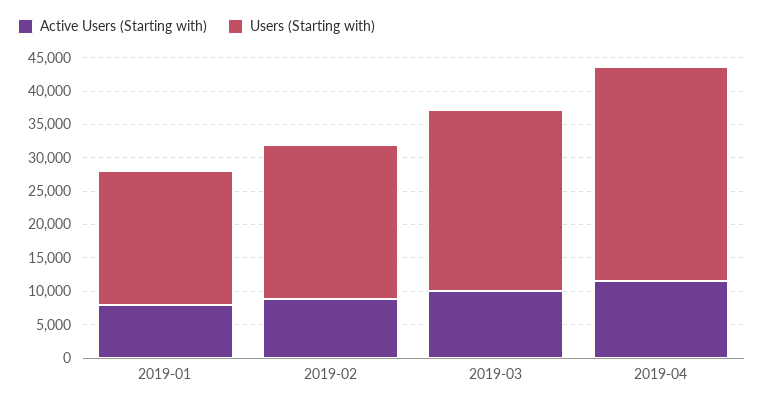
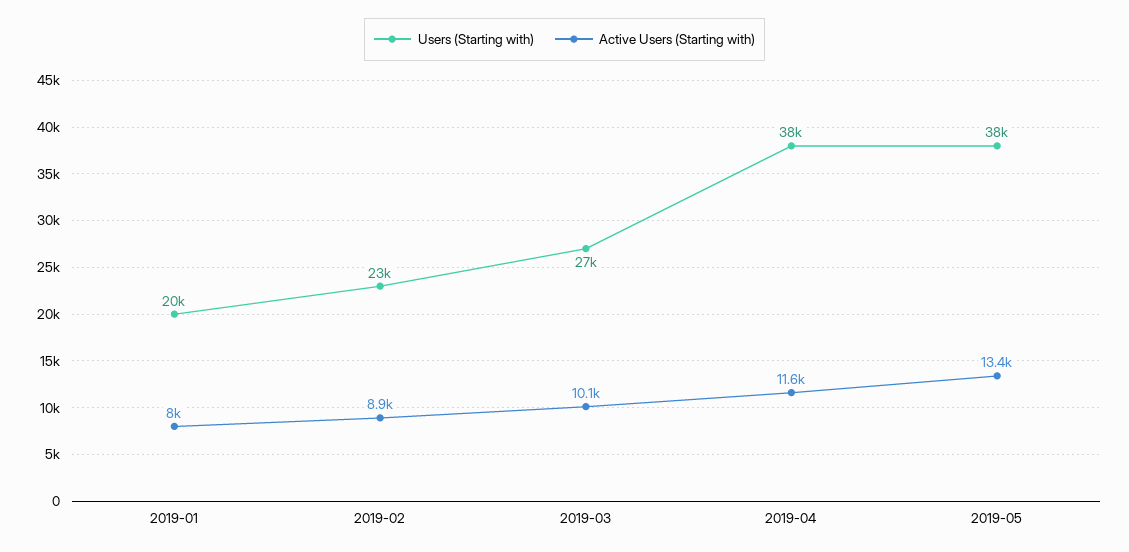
Users (Starting with), 2019-04: 32500 -> 38000
Users (Starting with), 2019-05: none -> 38000
Active Users (Starting with), 2019-05: none -> 13400

